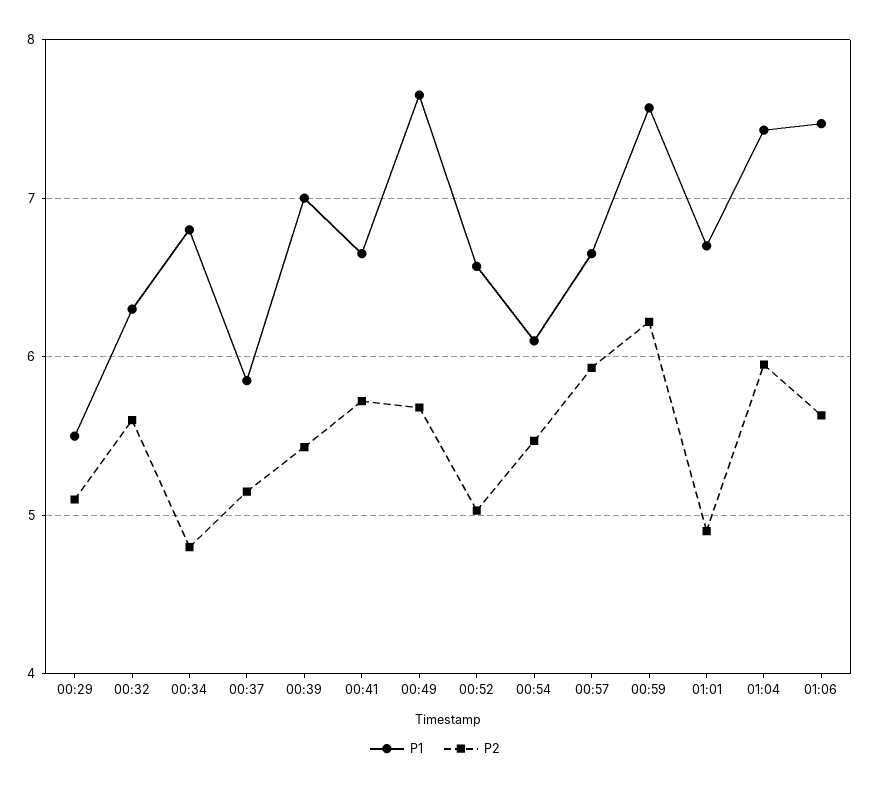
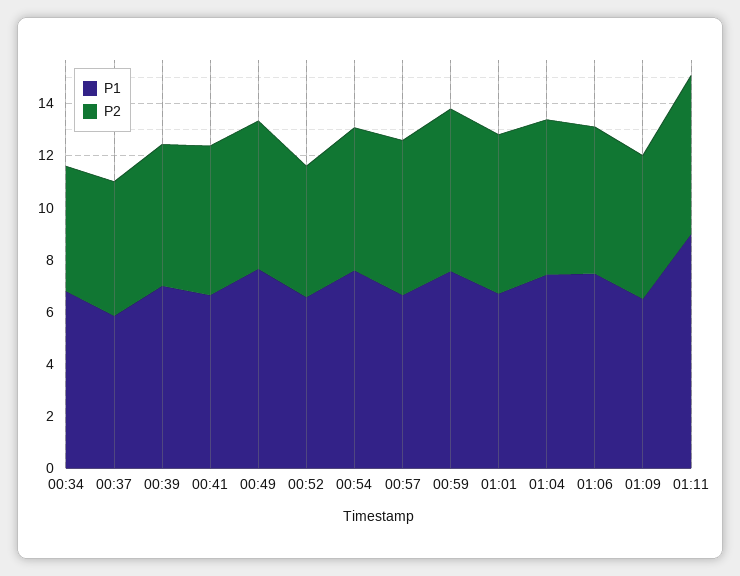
P1, 00:29: 5.5 -> none
P2, 00:29: 5.1 -> none
P1, 00:32: 6.3 -> none
P2, 00:32: 5.6 -> none
P1, 00:54: 6.1 -> 7.5
P2, 01:01: 4.9 -> 6
P1, 01:09: none -> 6.5
P2, 01:09: none -> 5.5
P1, 01:11: none -> 9
P2, 01:11: none -> 6

